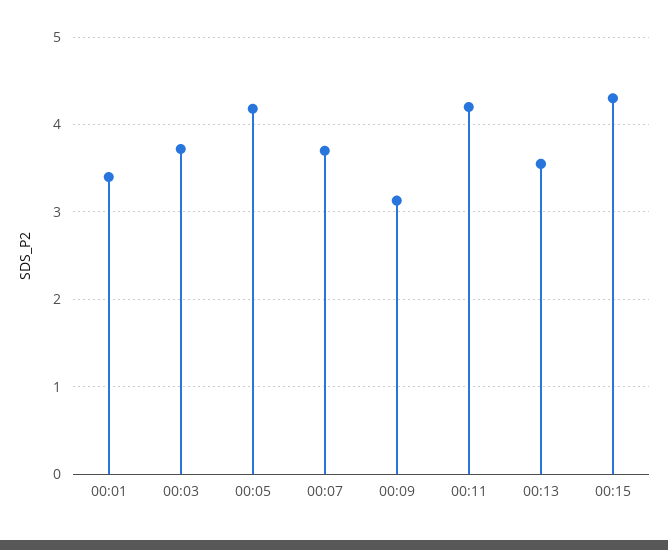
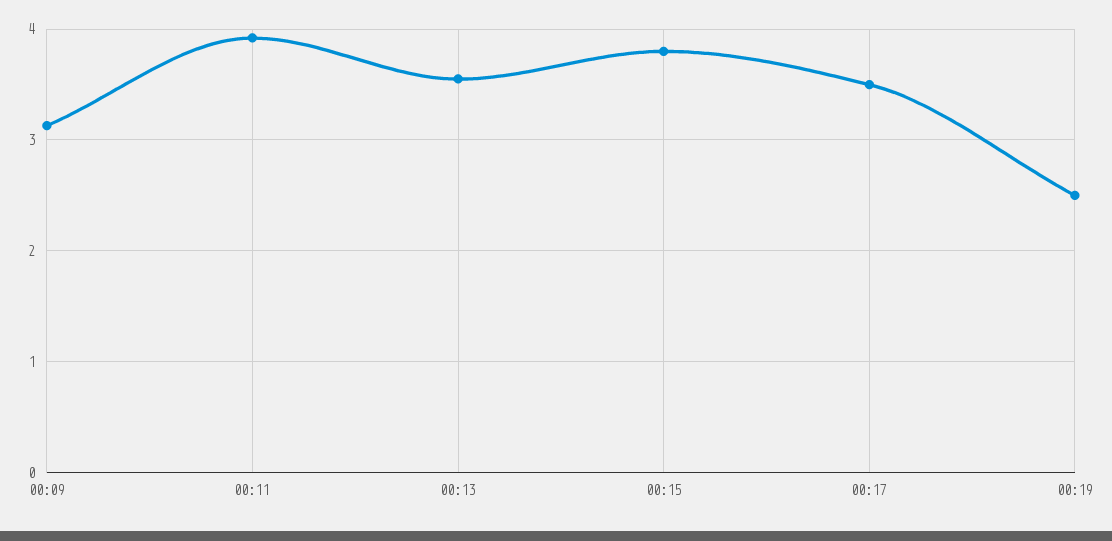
00:01: 3.4 -> none
00:03: 3.7 -> none
00:05: 4.2 -> none
00:07: 3.7 -> none
00:11: 4.2 -> 3.9
00:15: 4.3 -> 3.8
00:17: none -> 3.5
00:19: none -> 2.5

